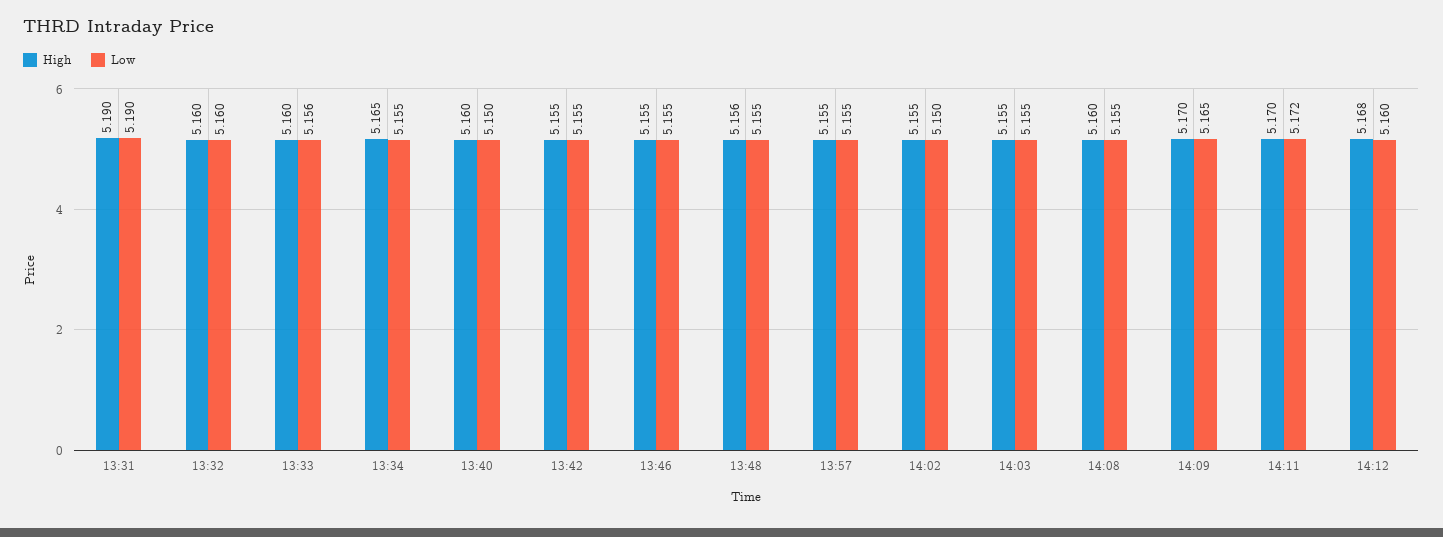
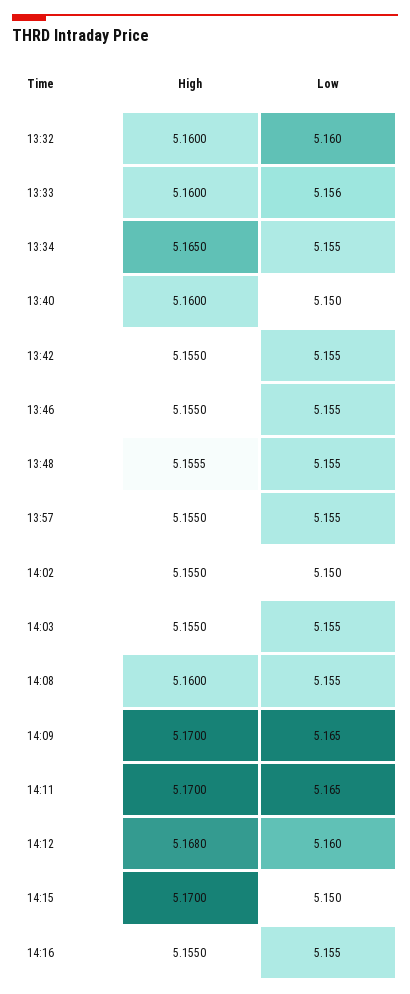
High, 13:31: 5.19 -> none
Low, 13:31: 5.19 -> none
Low, 14:11: 5.172 -> 5.165
High, 14:15: none -> 5.17
Low, 14:15: none -> 5.15
High, 14:16: none -> 5.155
Low, 14:16: none -> 5.155

